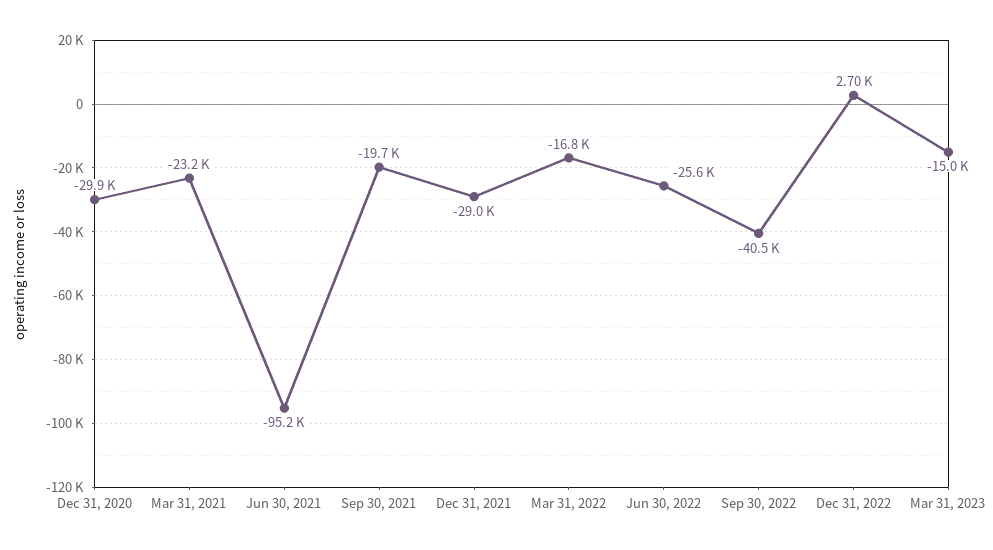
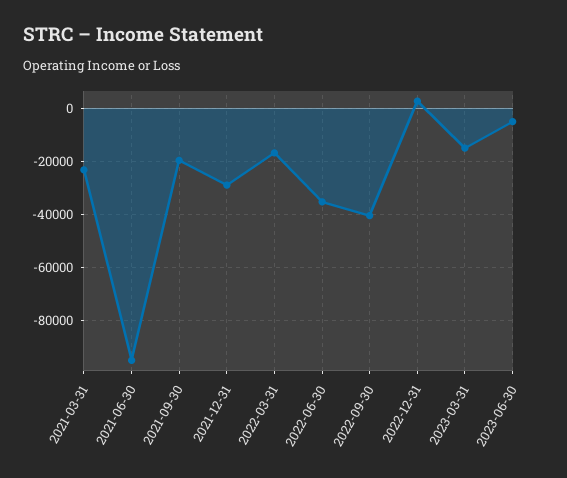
Dec 31, 2020: -29900 -> none
Jun 30, 2022: -25600 -> -35000
2023-06-30: none -> -5000

